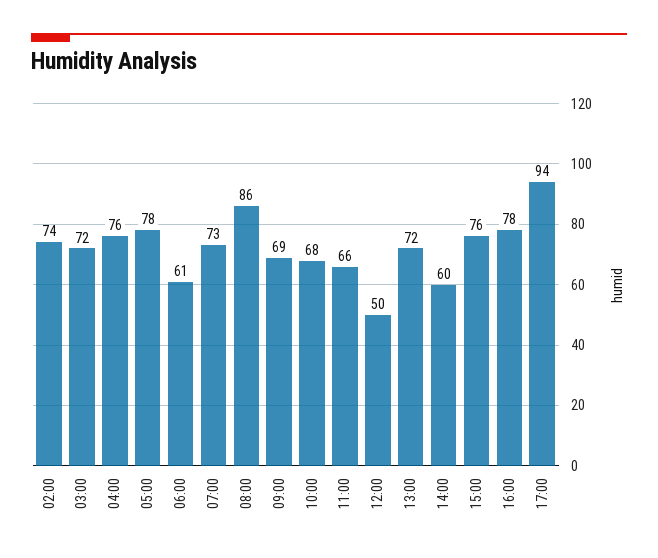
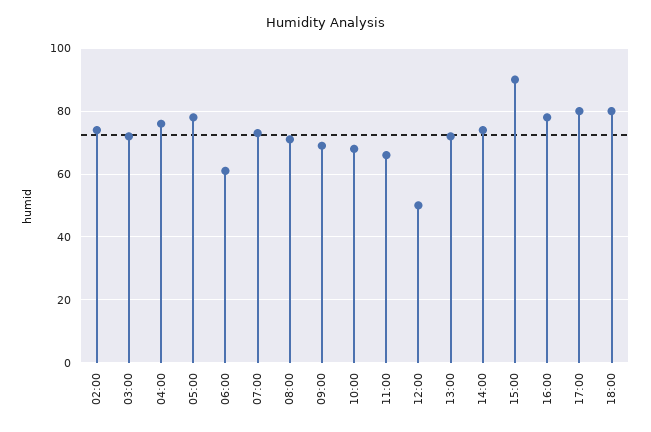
08:00: 86 -> 70
14:00: 60 -> 75
15:00: 76 -> 90
17:00: 94 -> 80
18:00: none -> 80

